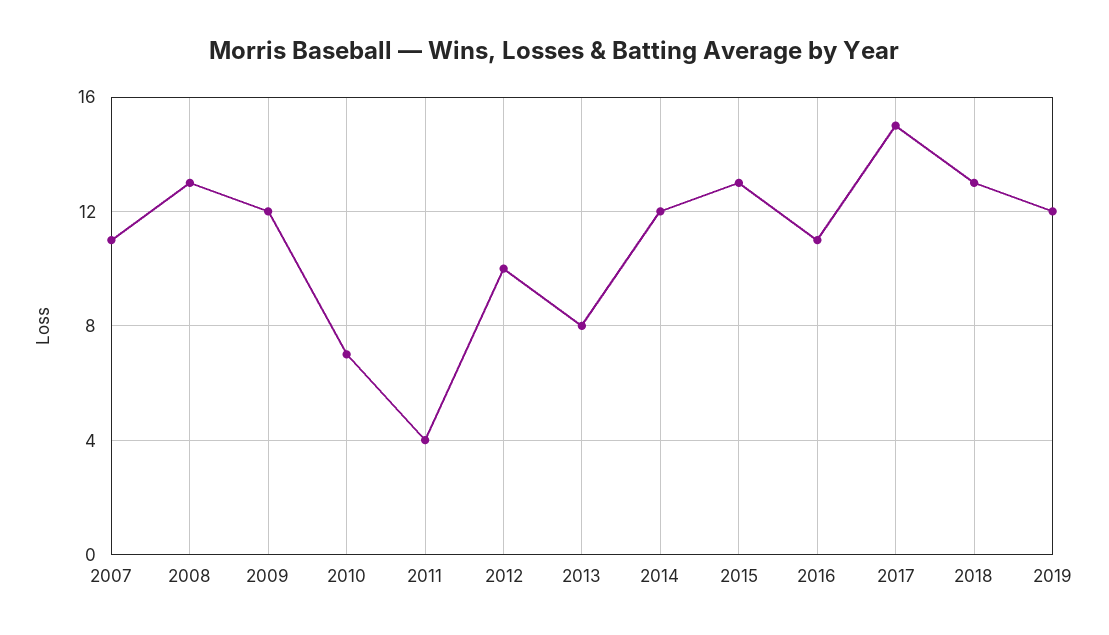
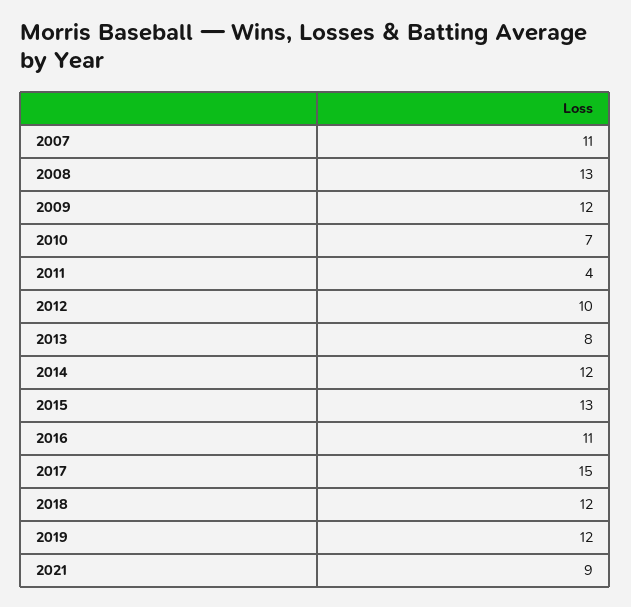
2018: 13 -> 12
2021: none -> 9

